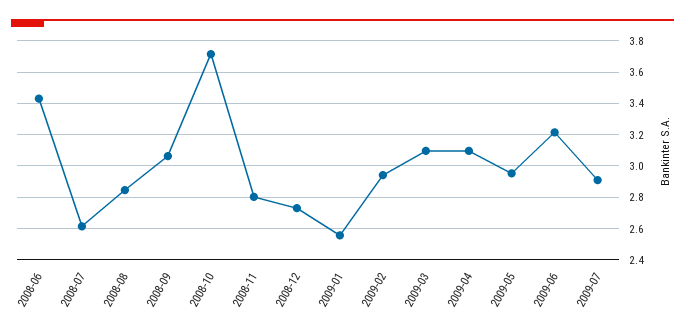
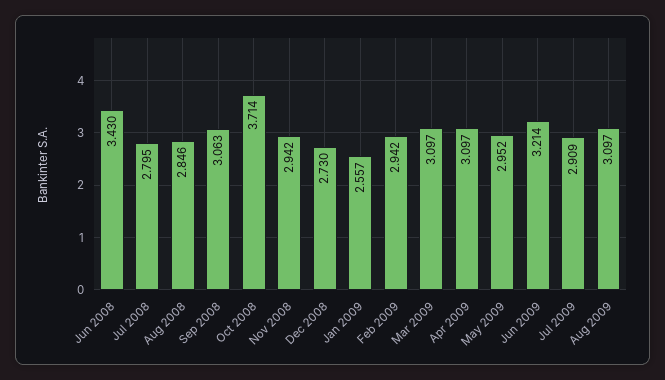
2008-07: 2.6 -> 2.795
2008-11: 2.8 -> 2.942
Aug 2009: none -> 3.097

